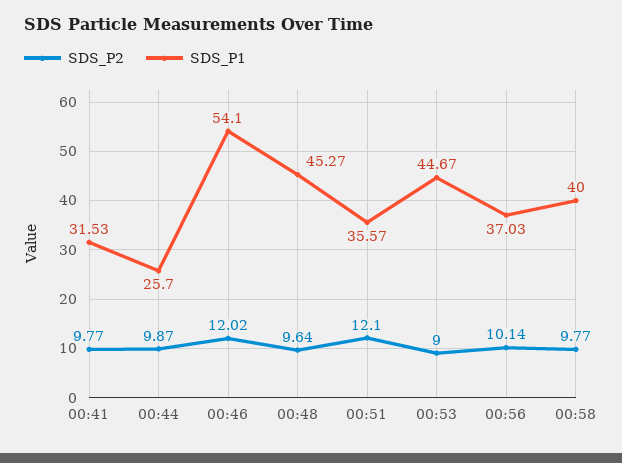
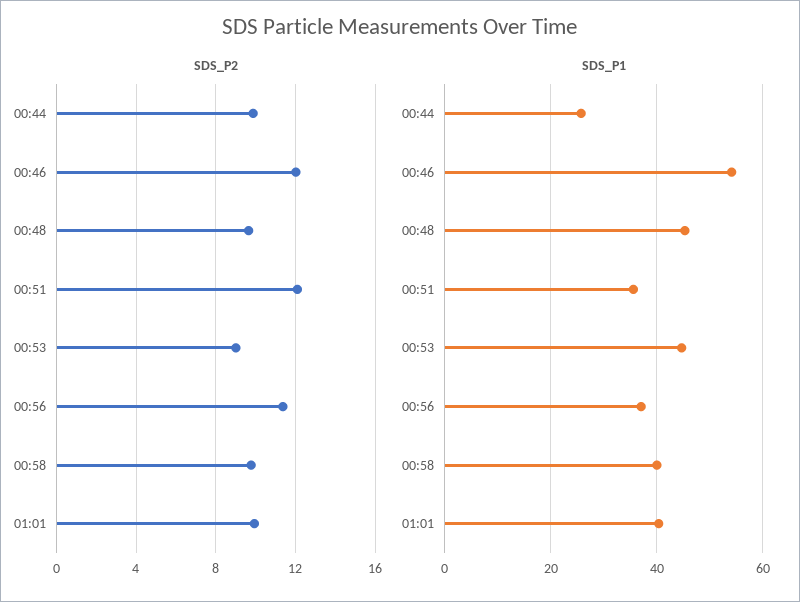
SDS_P2, 00:41: 9.77 -> none
SDS_P1, 00:41: 31.53 -> none
SDS_P2, 00:56: 10.14 -> 11.5
SDS_P2, 01:01: none -> 10
SDS_P1, 01:01: none -> 40

